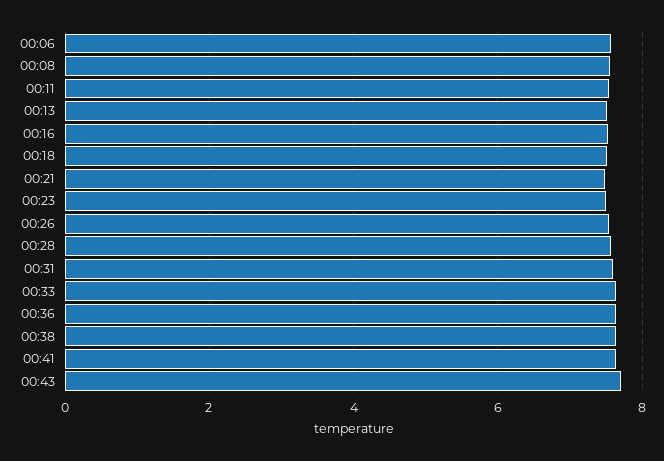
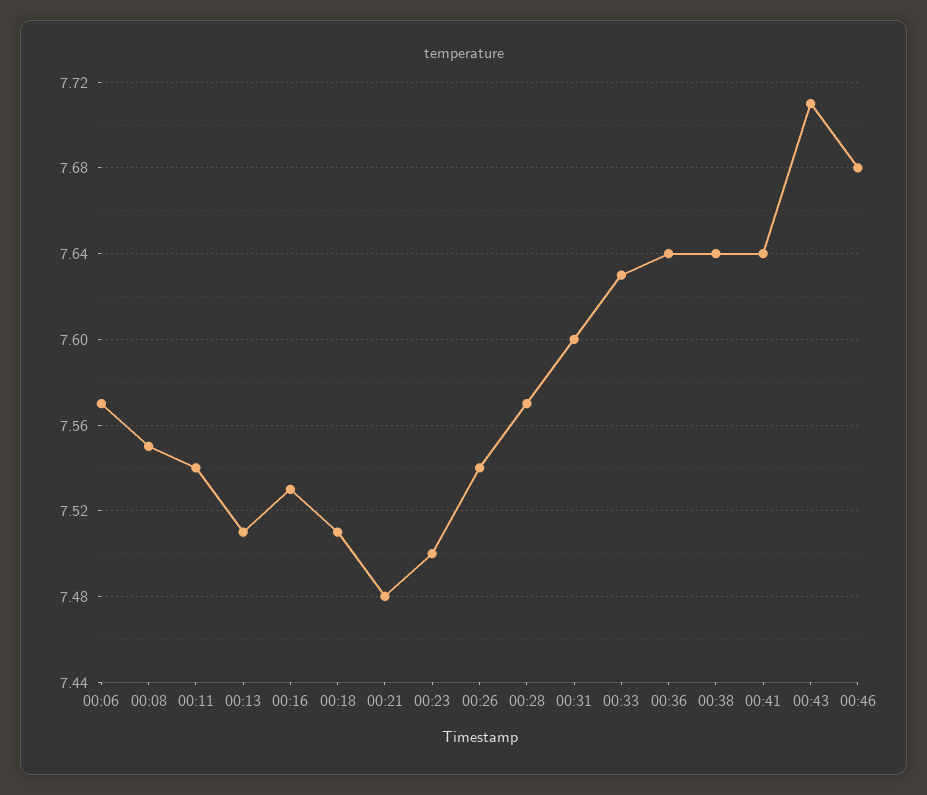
00:46: none -> 7.68

